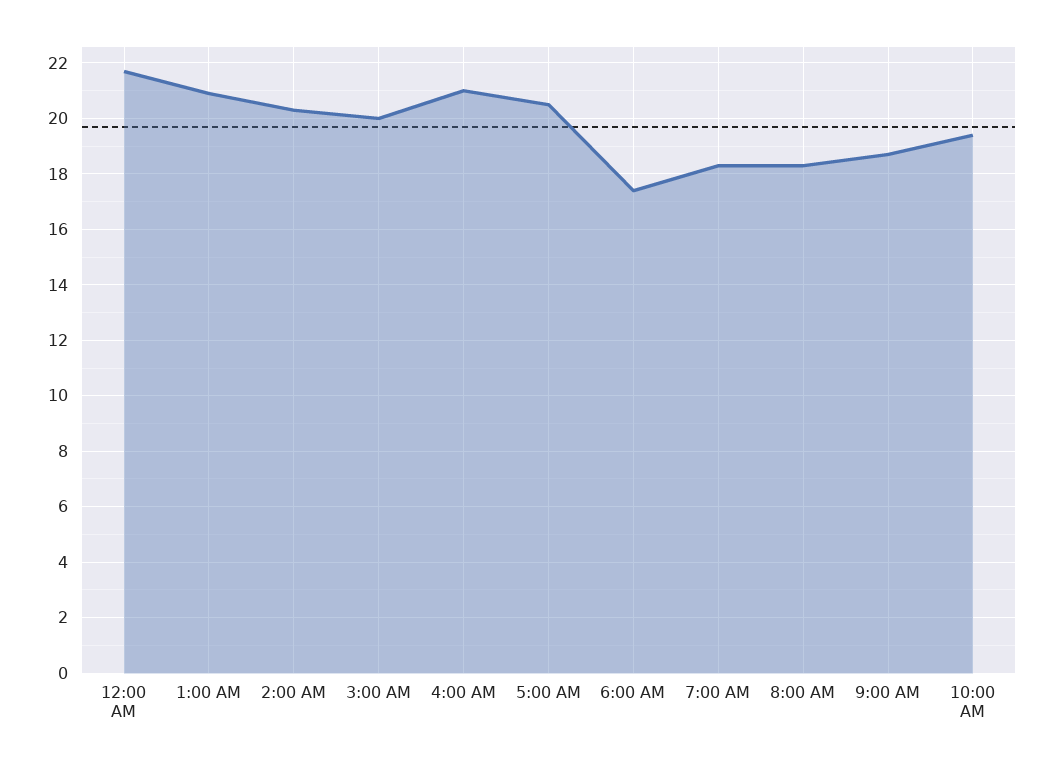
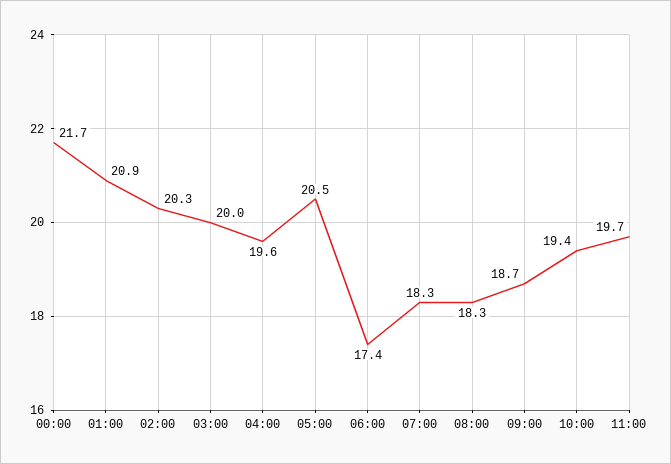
4:00 AM: 21 -> 19.6
11:00: none -> 19.7

